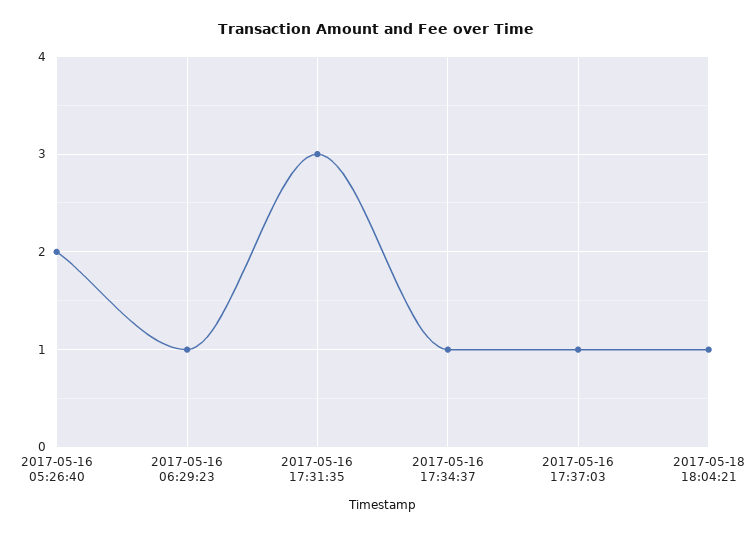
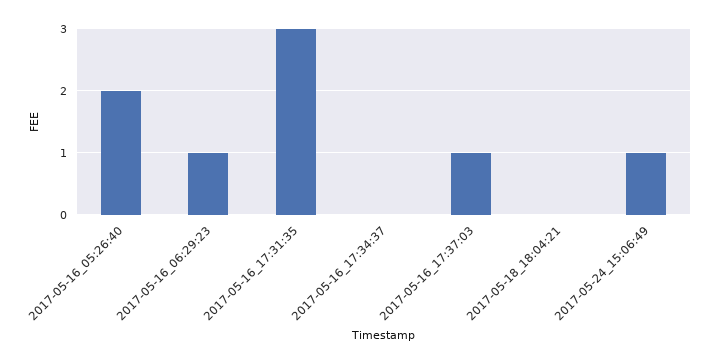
2017-05-16 17:34:37: 1 -> 0
2017-05-18 18:04:21: 1 -> 0
2017-05-24_15:06:49: none -> 1

